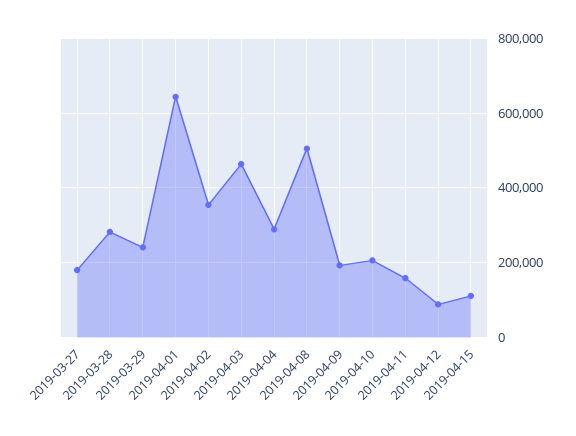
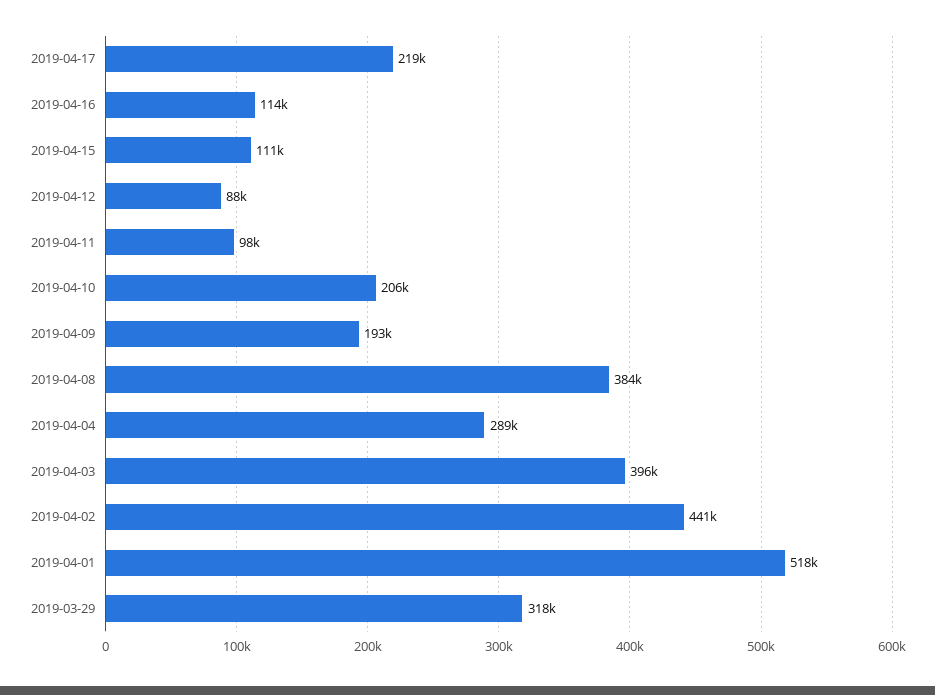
2019-03-27: 180000 -> none
2019-03-28: 280000 -> none
2019-03-29: 240000 -> 318000
2019-04-01: 640000 -> 518000
2019-04-02: 360000 -> 441000
2019-04-03: 460000 -> 396000
2019-04-08: 500000 -> 384000
2019-04-11: 160000 -> 98000
2019-04-17: none -> 219000
2019-04-16: none -> 114000

